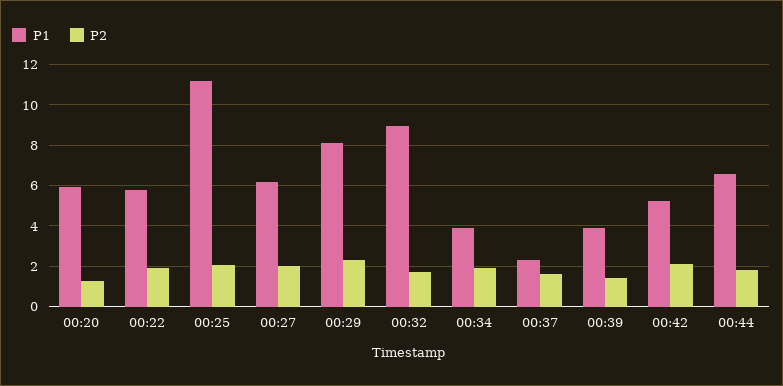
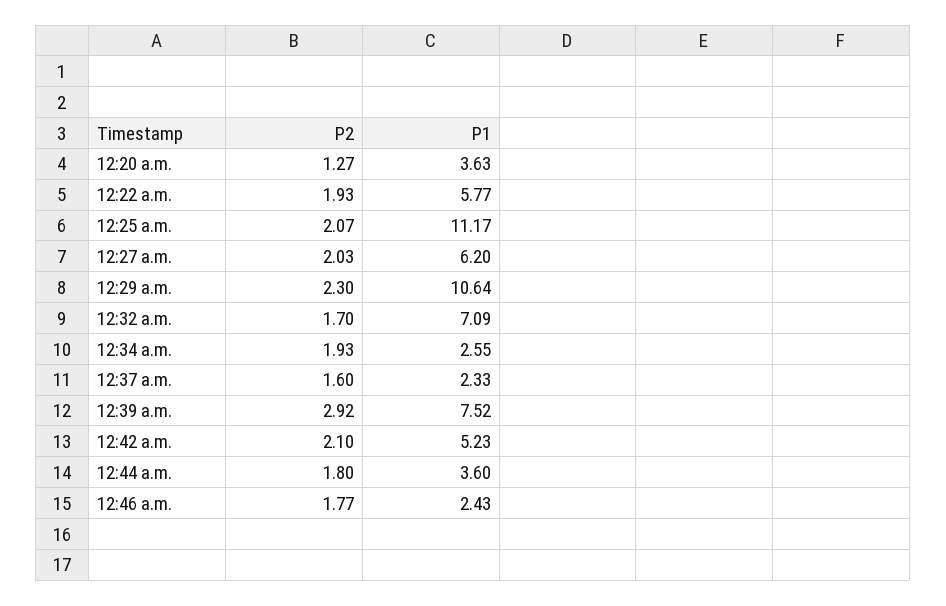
P1, 00:20: 6 -> 3.63
P1, 00:29: 8 -> 10.64
P1, 00:32: 9 -> 7.09
P1, 00:34: 4 -> 2.55
P1, 00:39: 4 -> 7.52
P2, 00:39: 1.5 -> 2.92
P1, 00:44: 6.5 -> 3.6
P2, 12:46 a.m.: none -> 1.77
P1, 12:46 a.m.: none -> 2.43

